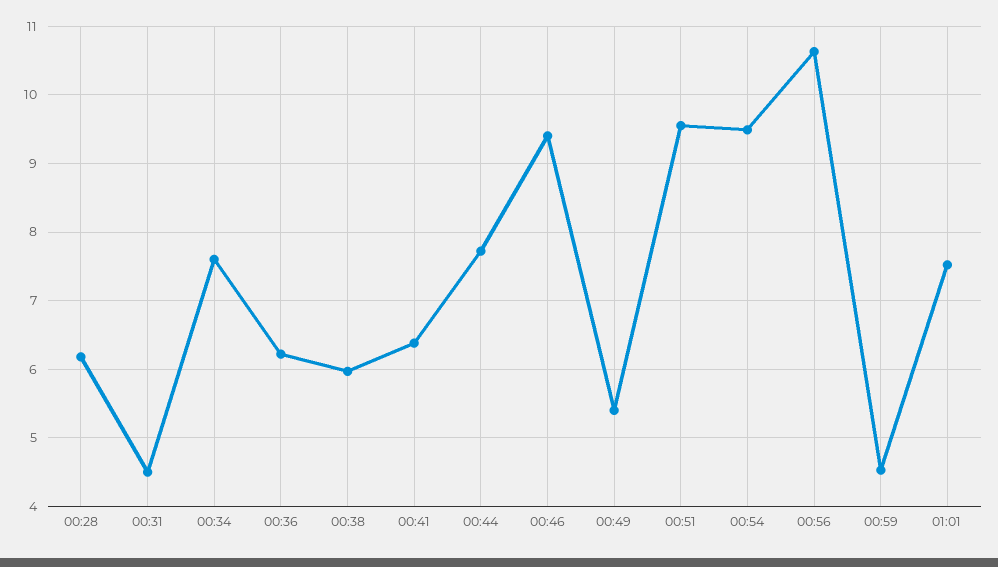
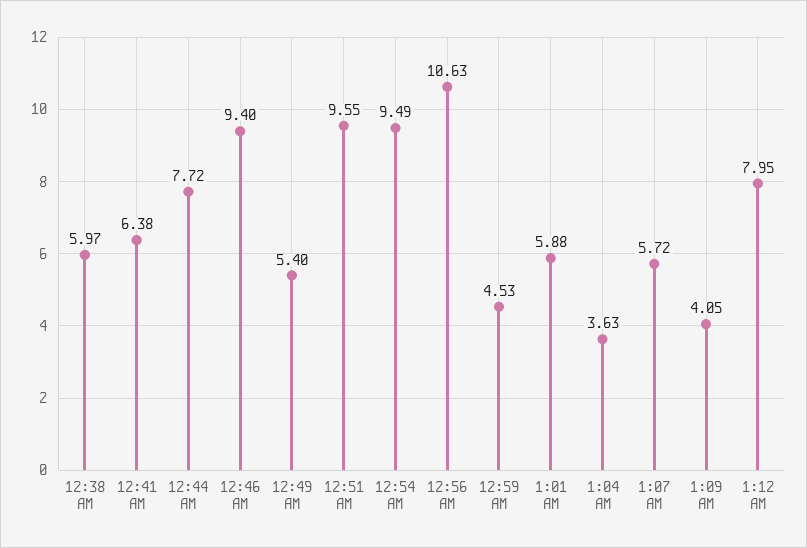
00:28: 6.2 -> none
00:31: 4.5 -> none
00:34: 7.6 -> none
00:36: 6.2 -> none
01:01: 7.5 -> 5.88
1:04 AM: none -> 3.63
1:07 AM: none -> 5.72
1:09 AM: none -> 4.05
1:12 AM: none -> 7.95

